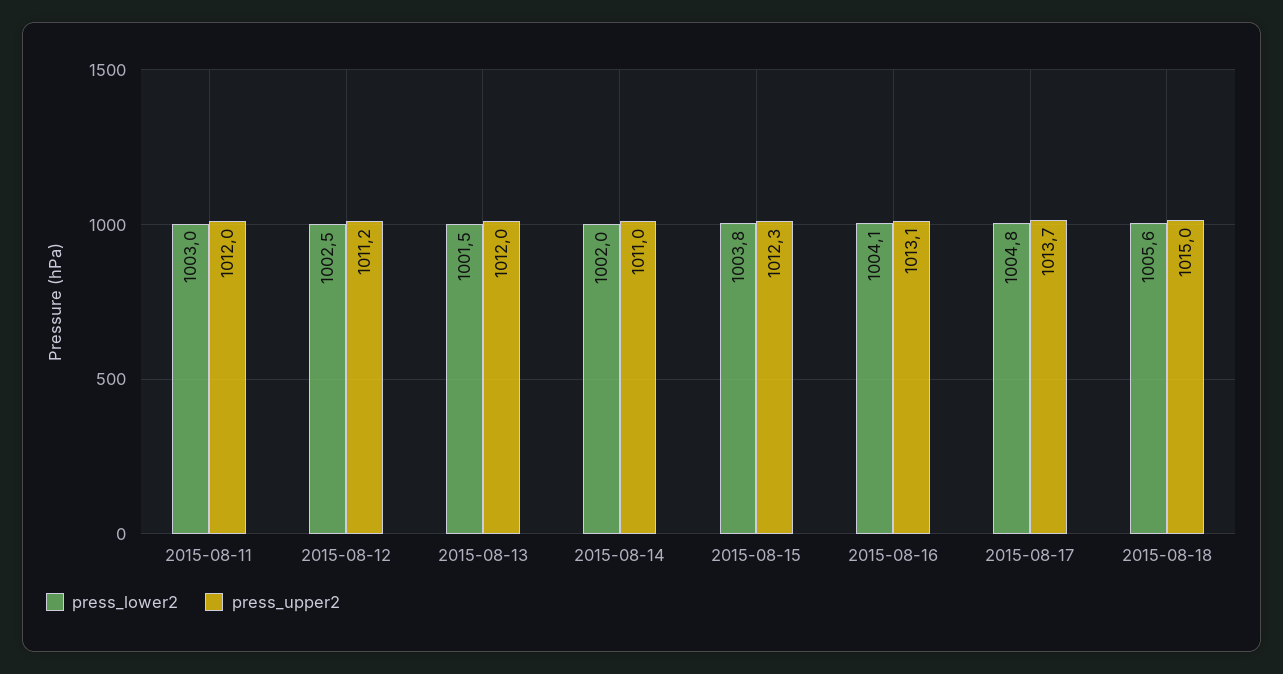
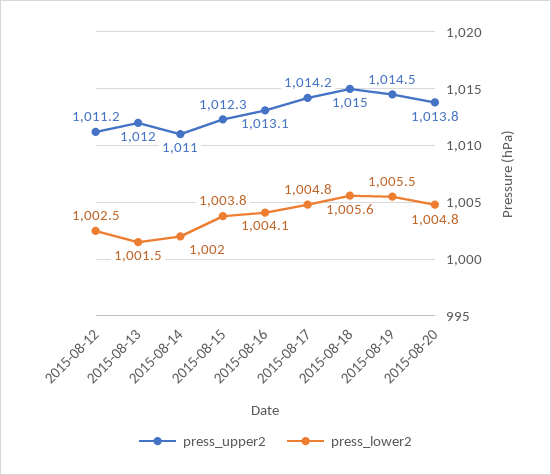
press_lower2, 2015-08-11: 1003 -> none
press_upper2, 2015-08-11: 1012 -> none
press_upper2, 2015-08-17: 1013.7 -> 1014.2
press_upper2, 2015-08-19: none -> 1014.5
press_lower2, 2015-08-19: none -> 1005.5
press_upper2, 2015-08-20: none -> 1013.8
press_lower2, 2015-08-20: none -> 1004.8

